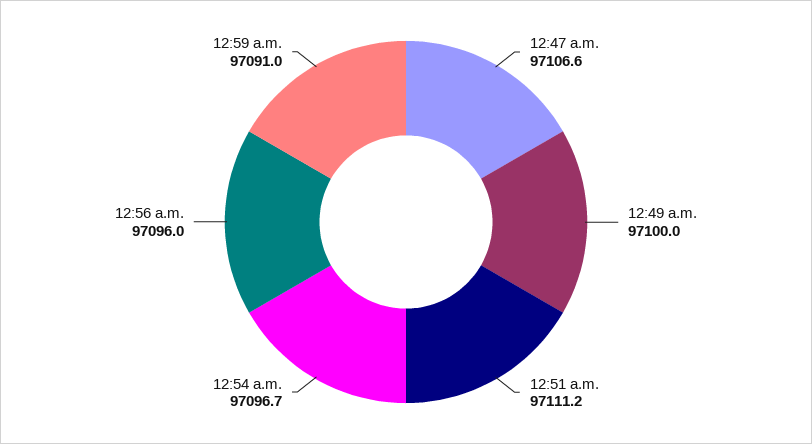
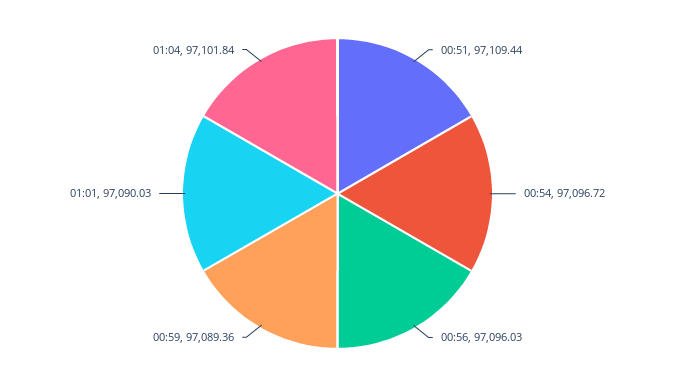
12:47 a.m.: 97106.6 -> none
12:49 a.m.: 97100 -> none
12:51 a.m.: 97111.2 -> 97109.44
12:59 a.m.: 97091 -> 97089.36
01:01: none -> 97090.03
01:04: none -> 97101.84

